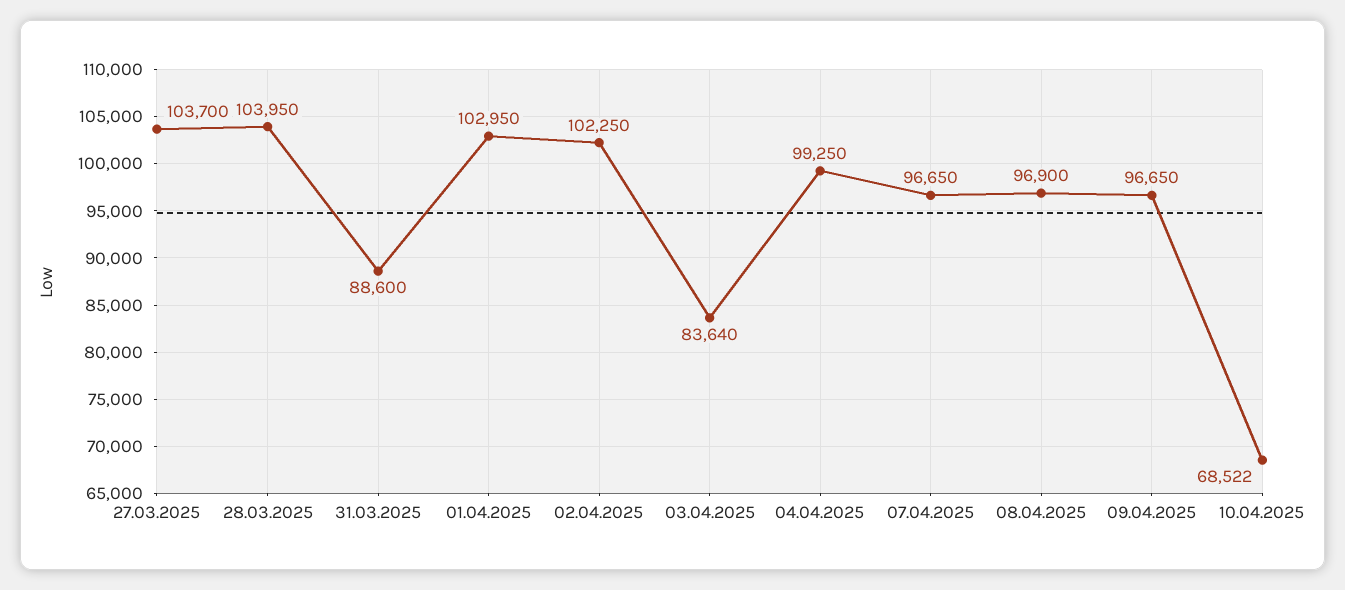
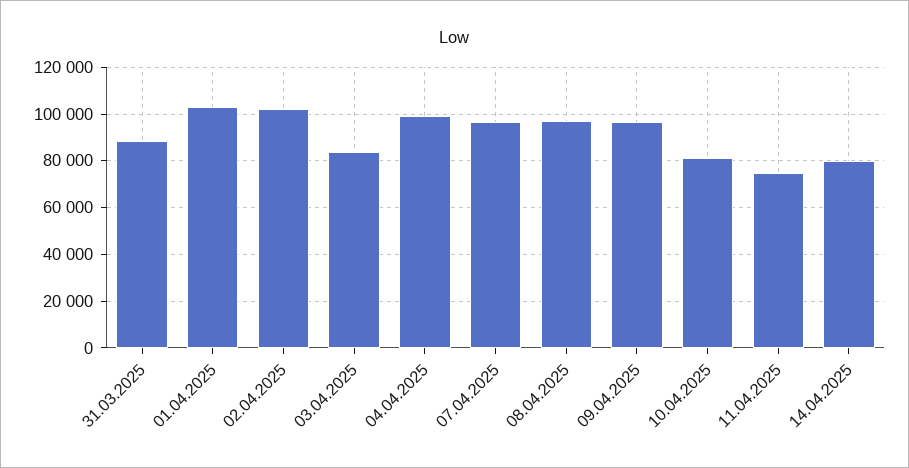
27.03.2025: 103700 -> none
28.03.2025: 103950 -> none
10.04.2025: 68522 -> 80000
11.04.2025: none -> 75000
14.04.2025: none -> 80000

